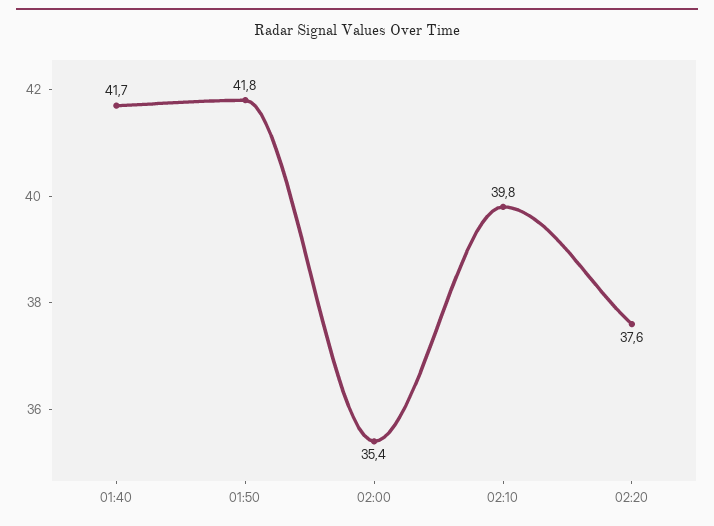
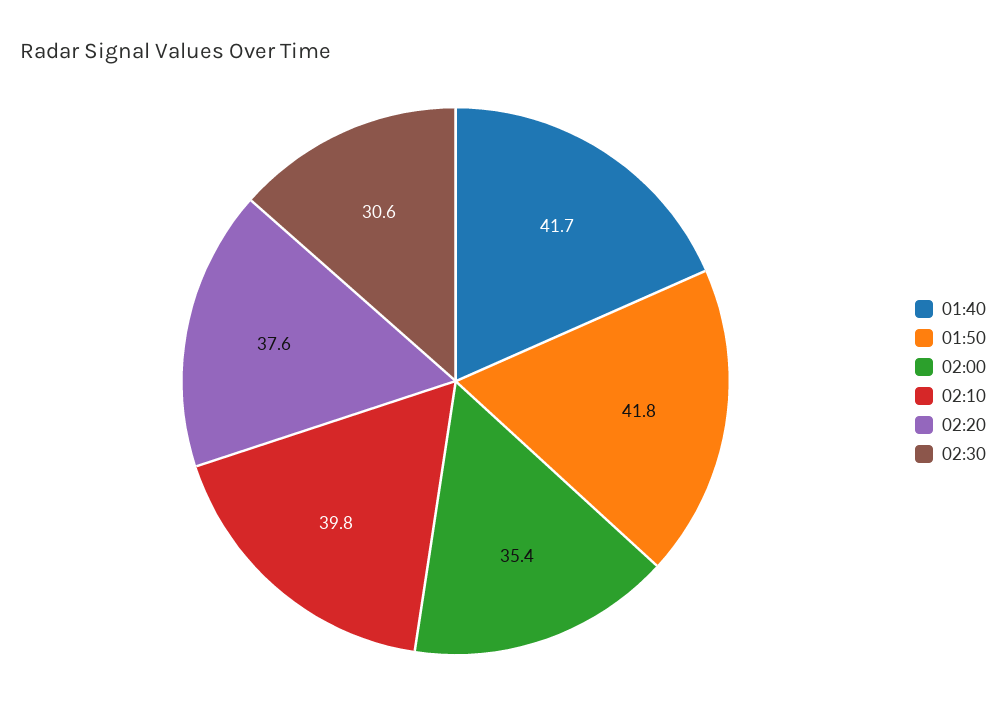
02:30: none -> 30.6

